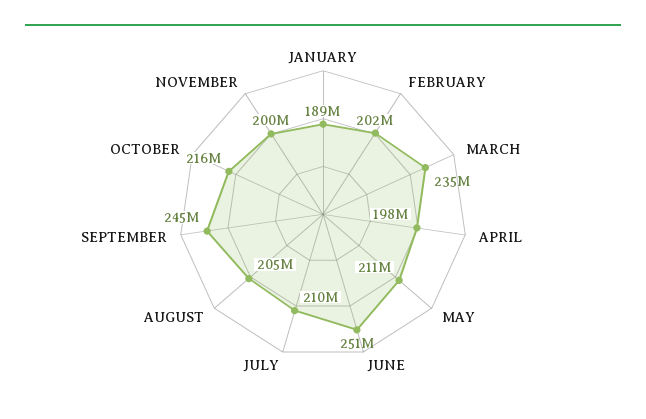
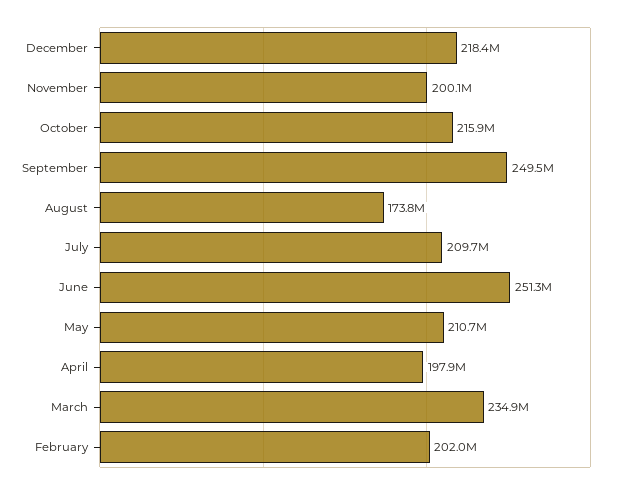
JANUARY: 189000000 -> none
AUGUST: 205000000 -> 173800000
SEPTEMBER: 245000000 -> 249500000
December: none -> 218400000

